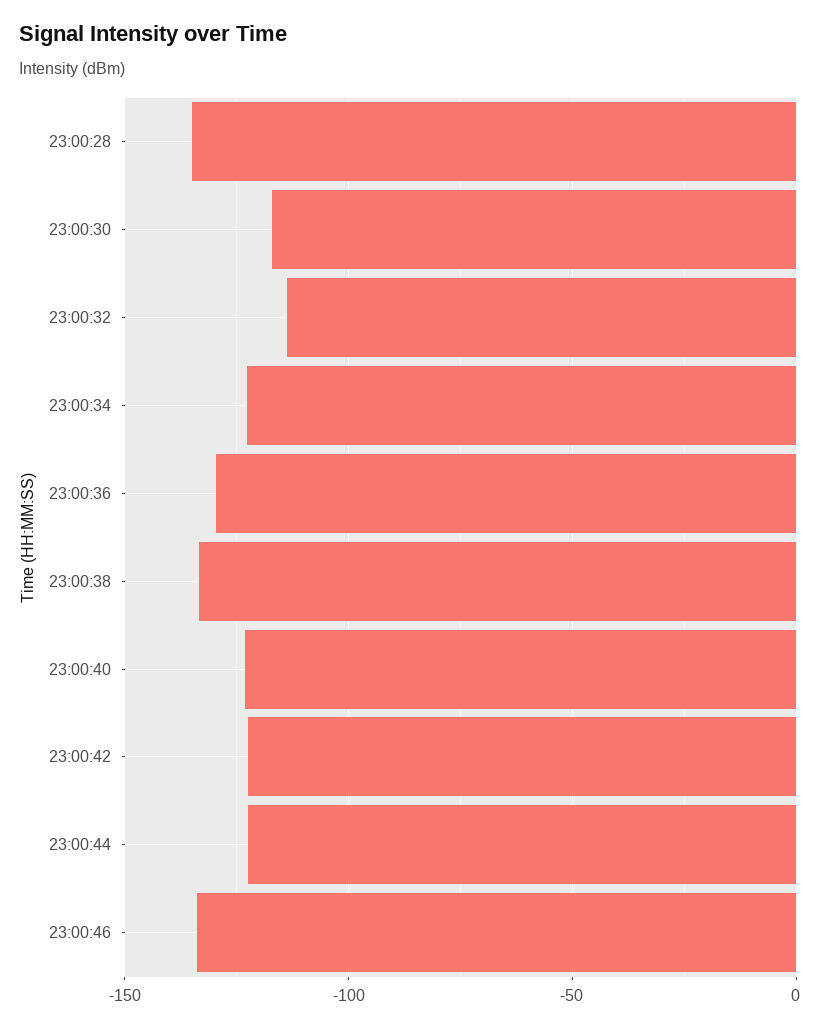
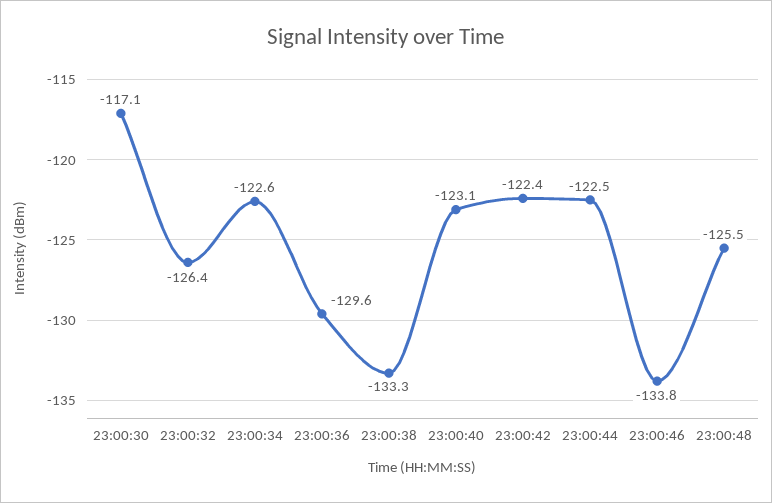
23:00:28: -135 -> none
23:00:32: -115 -> -126.4
23:00:48: none -> -125.5

